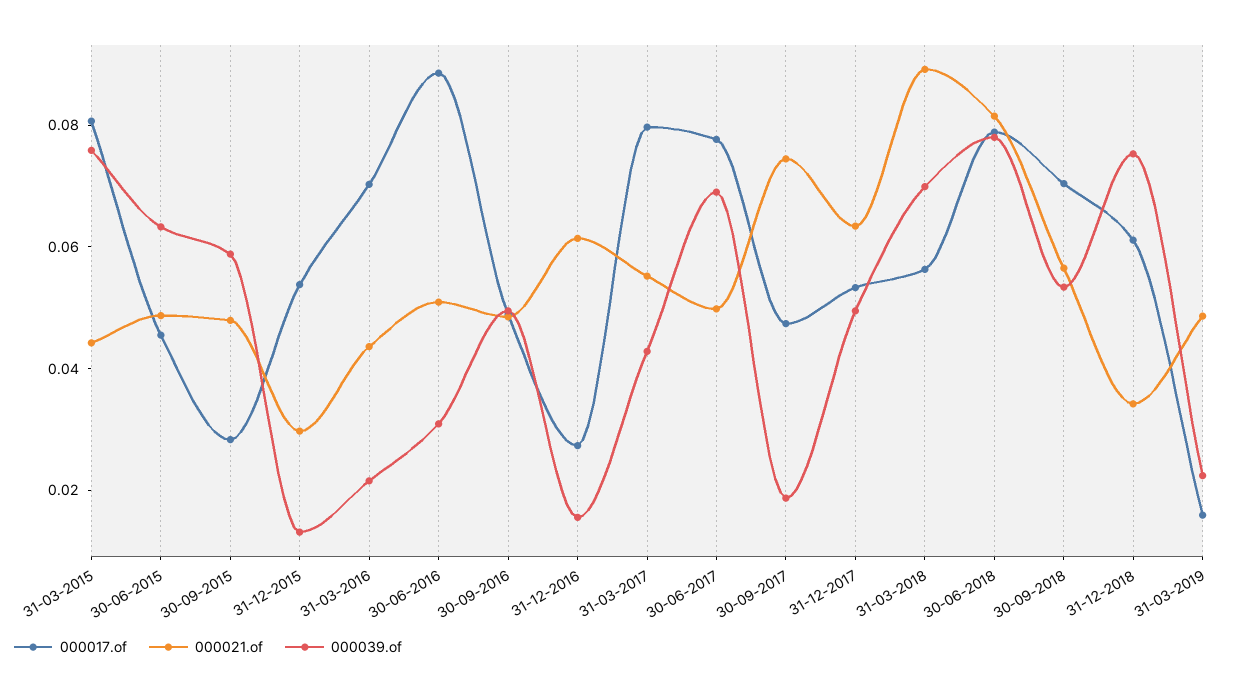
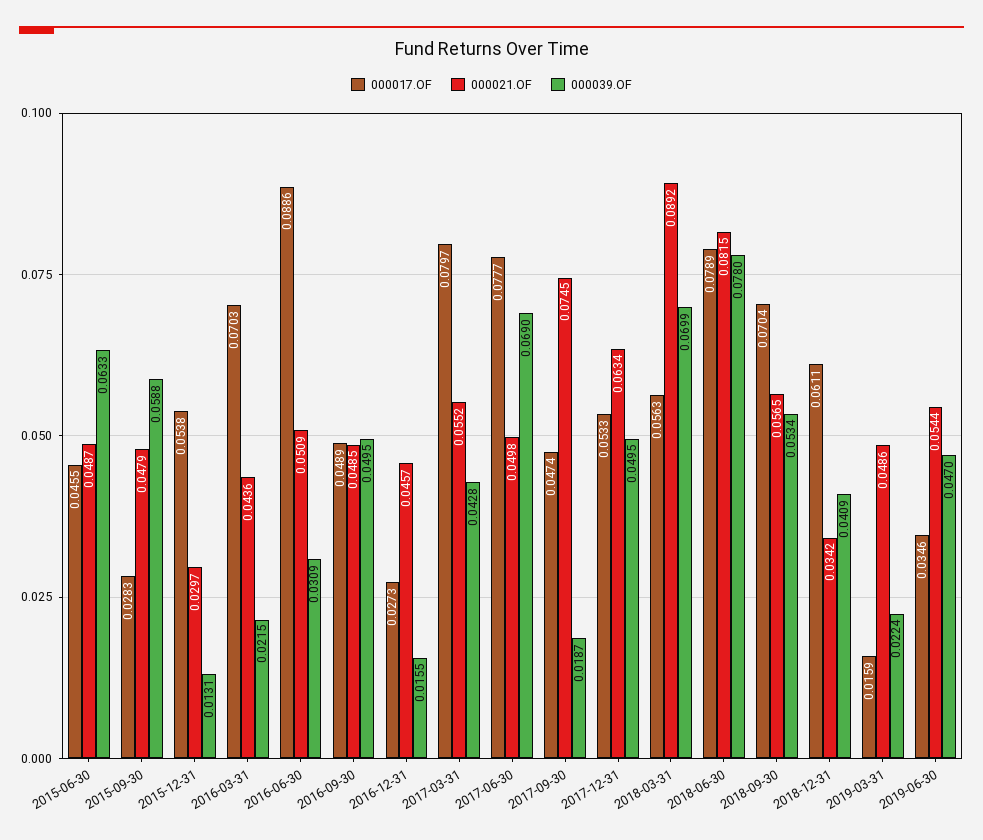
000017.of, 31-03-2015: 0.08 -> none
000021.of, 31-03-2015: 0.045 -> none
000039.of, 31-03-2015: 0.075 -> none
000021.of, 31-12-2016: 0.06 -> 0.0457
000039.of, 31-12-2018: 0.075 -> 0.0409
000017.of, 2019-06-30: none -> 0.0346
000021.of, 2019-06-30: none -> 0.0544
000039.of, 2019-06-30: none -> 0.047

